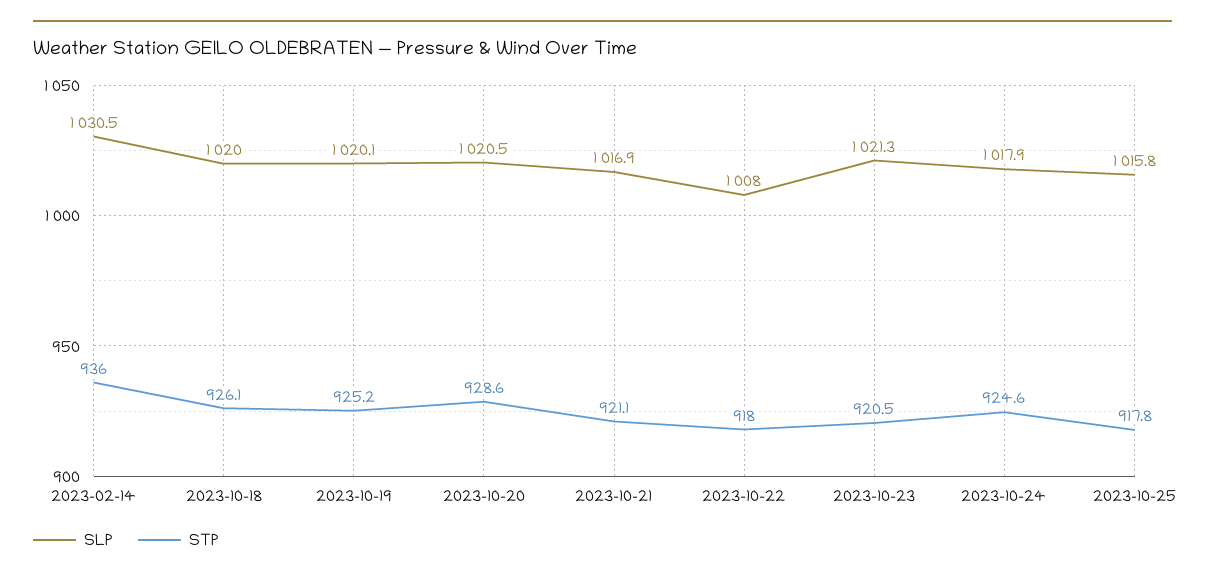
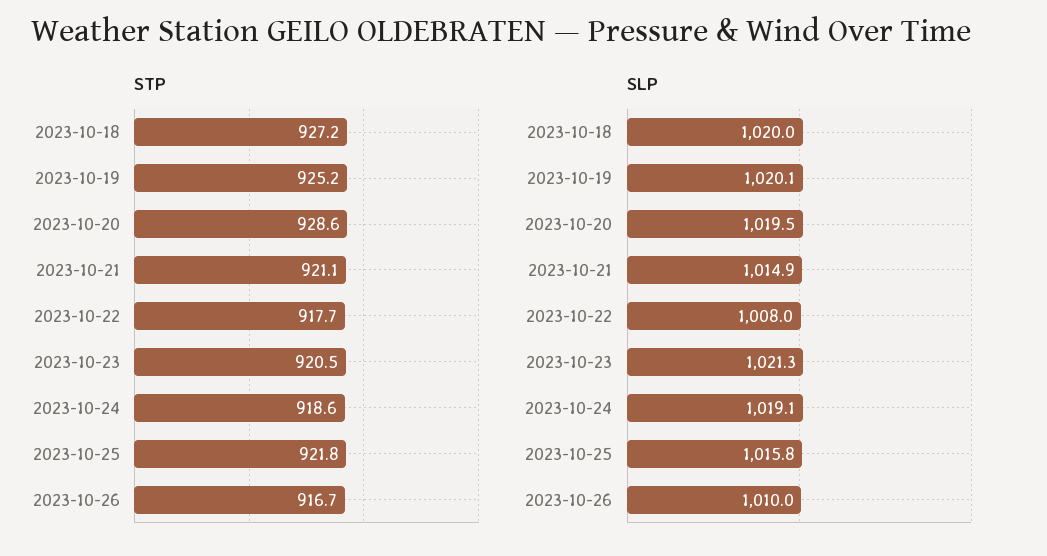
SLP, 2023-02-14: 1030.5 -> none
STP, 2023-02-14: 936 -> none
STP, 2023-10-18: 926.1 -> 927.2
SLP, 2023-10-20: 1020.5 -> 1019.5
SLP, 2023-10-21: 1016.9 -> 1014.9
STP, 2023-10-22: 918 -> 917.7
SLP, 2023-10-24: 1017.9 -> 1019.1
STP, 2023-10-24: 924.6 -> 918.6
STP, 2023-10-25: 917.8 -> 921.8
STP, 2023-10-26: none -> 916.7
SLP, 2023-10-26: none -> 1010

